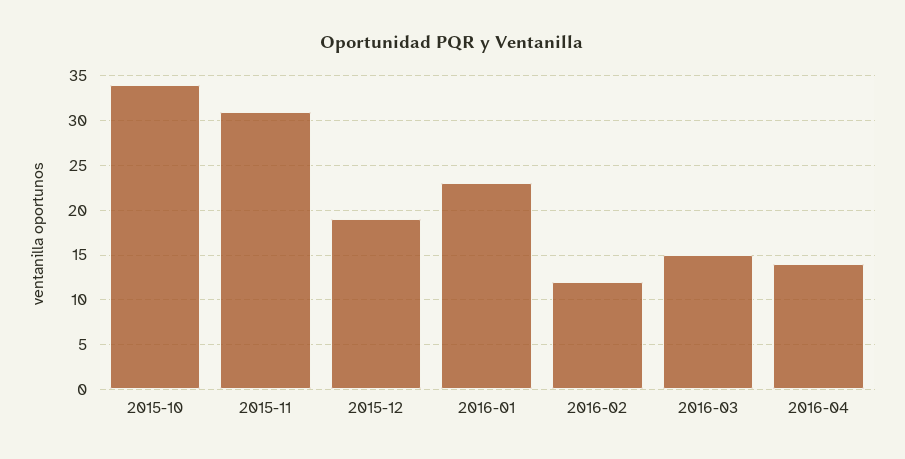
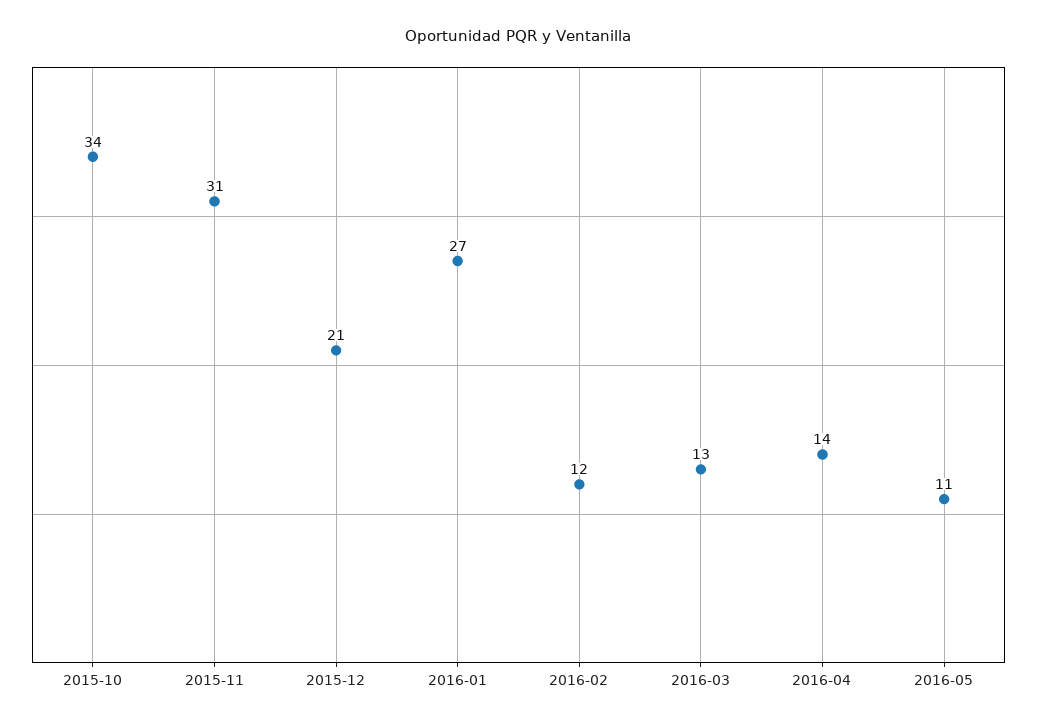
2015-12: 19 -> 21
2016-01: 23 -> 27
2016-03: 15 -> 13
2016-05: none -> 11

